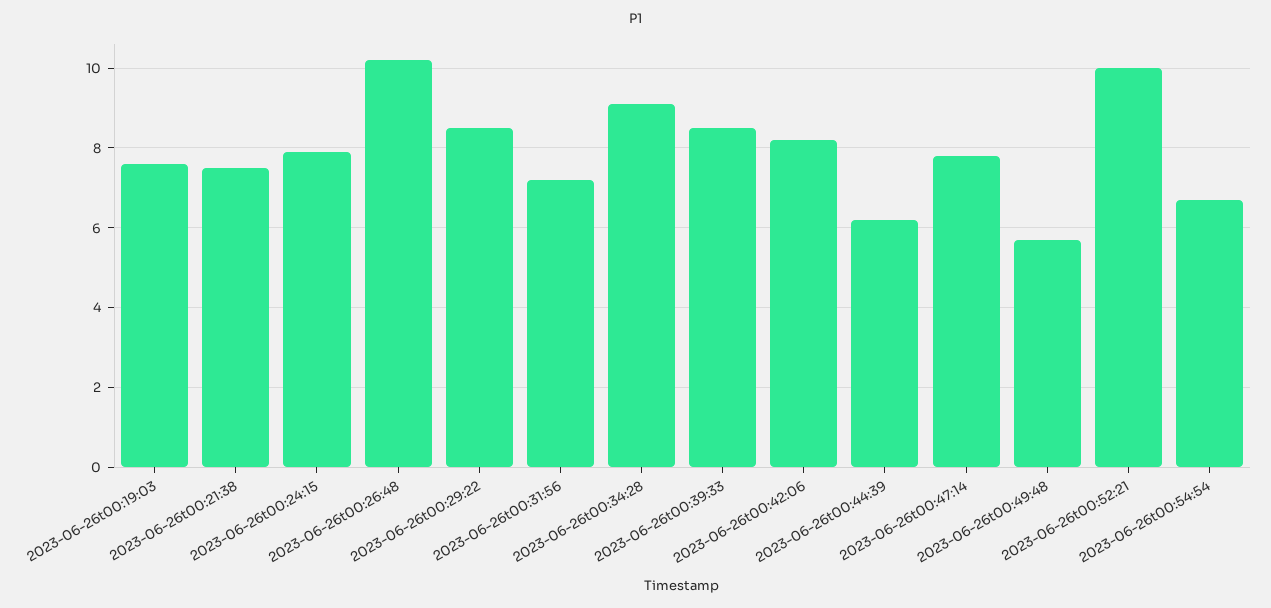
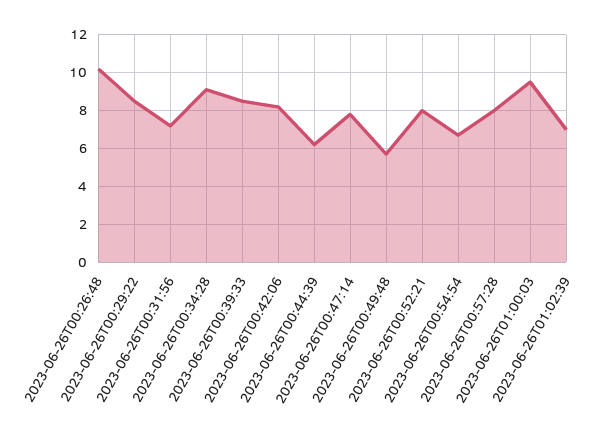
2023-06-26t00:19:03: 7.5 -> none
2023-06-26t00:21:38: 7.5 -> none
2023-06-26t00:24:15: 8 -> none
2023-06-26t00:52:21: 10 -> 8
2023-06-26T00:57:28: none -> 8
2023-06-26T01:00:03: none -> 9.5
2023-06-26T01:02:39: none -> 7

